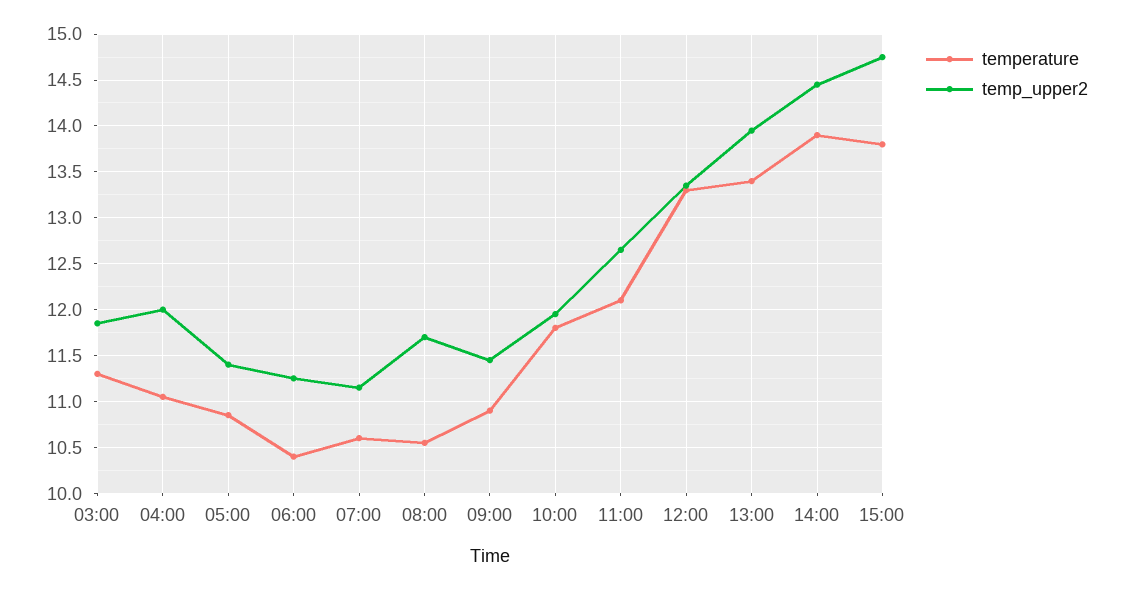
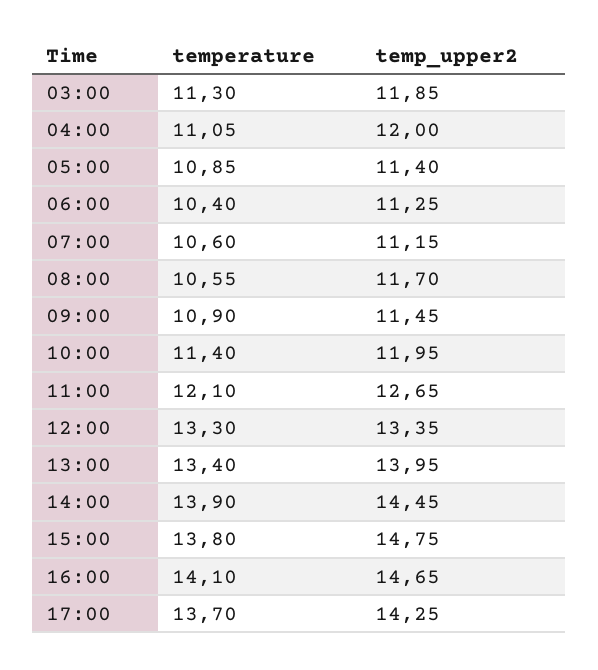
temperature, 10:00: 11.8 -> 11.4
temperature, 16:00: none -> 14.1
temp_upper2, 16:00: none -> 14.65
temperature, 17:00: none -> 13.7
temp_upper2, 17:00: none -> 14.25

